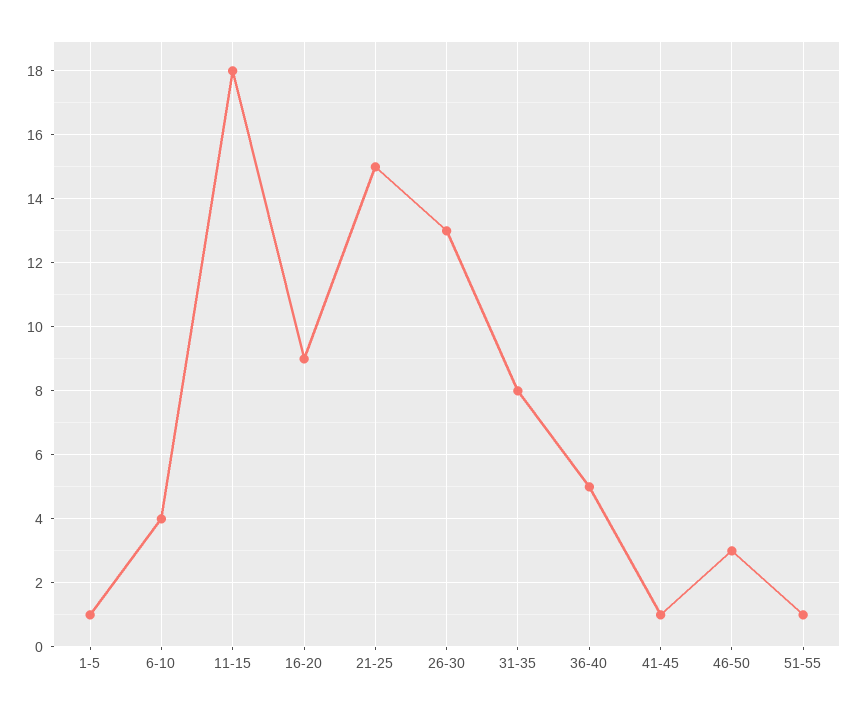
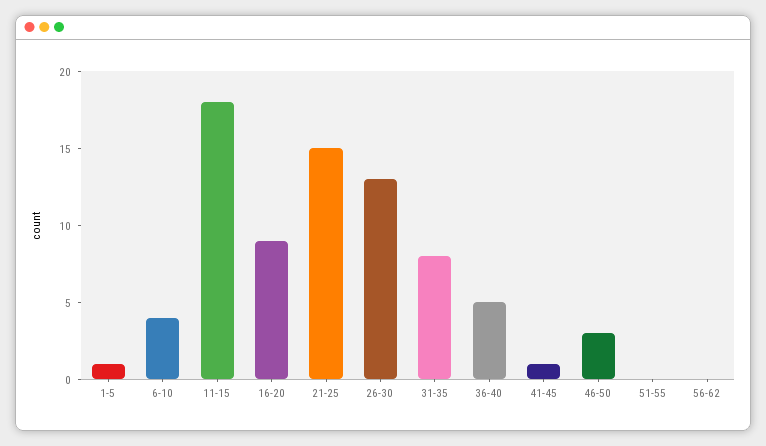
51-55: 1 -> 0
56-62: none -> 0

